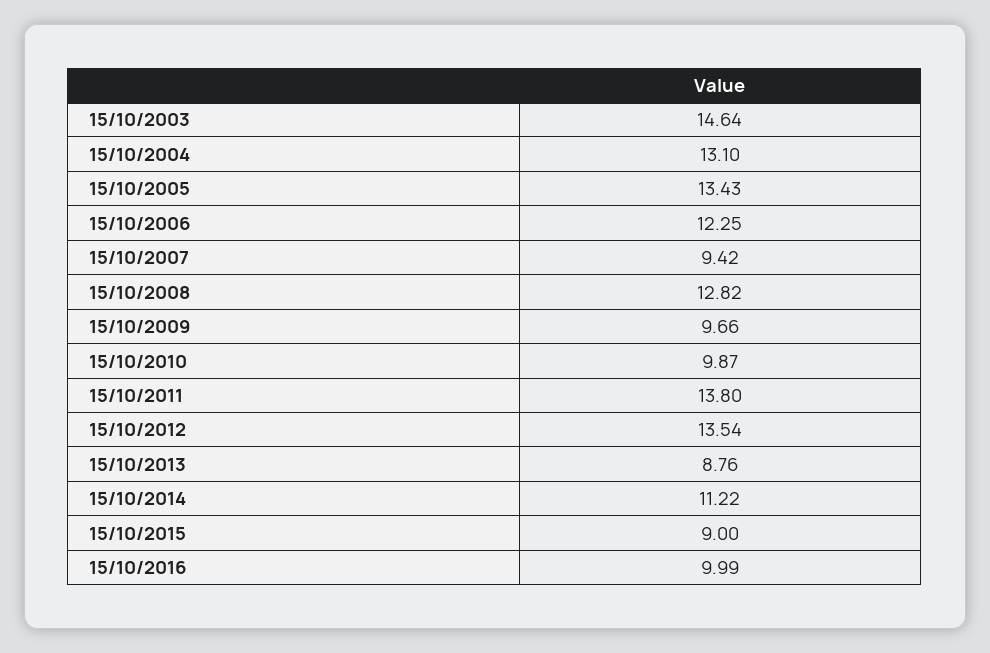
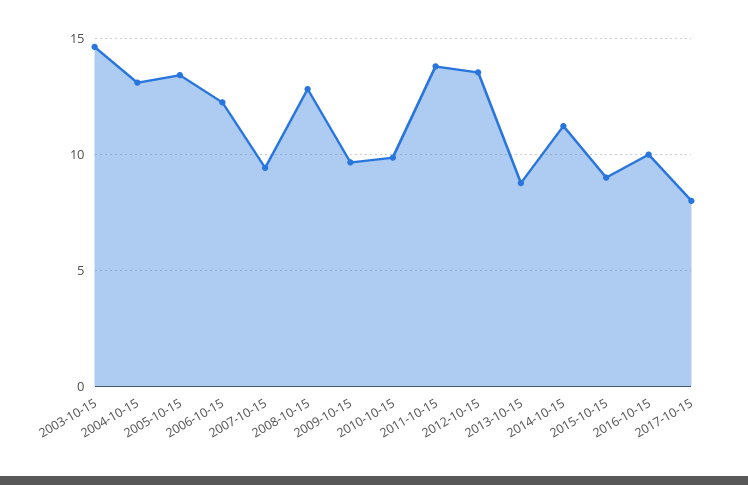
2017-10-15: none -> 8

